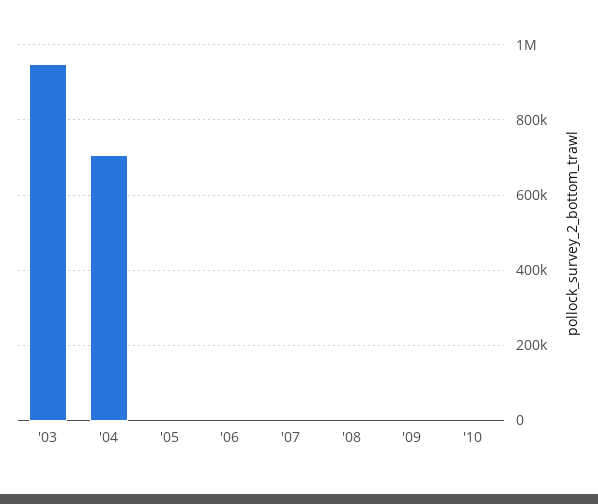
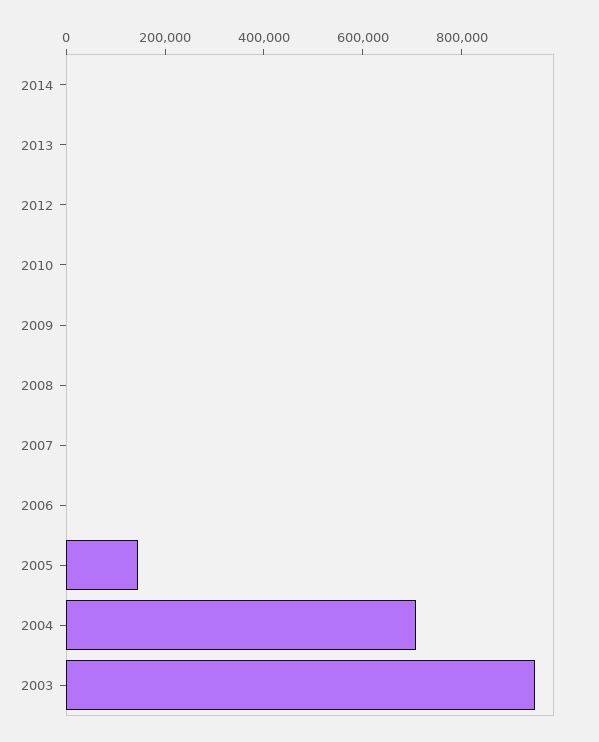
'05: 0 -> 150000
2014: none -> 0
2013: none -> 0
2012: none -> 0

